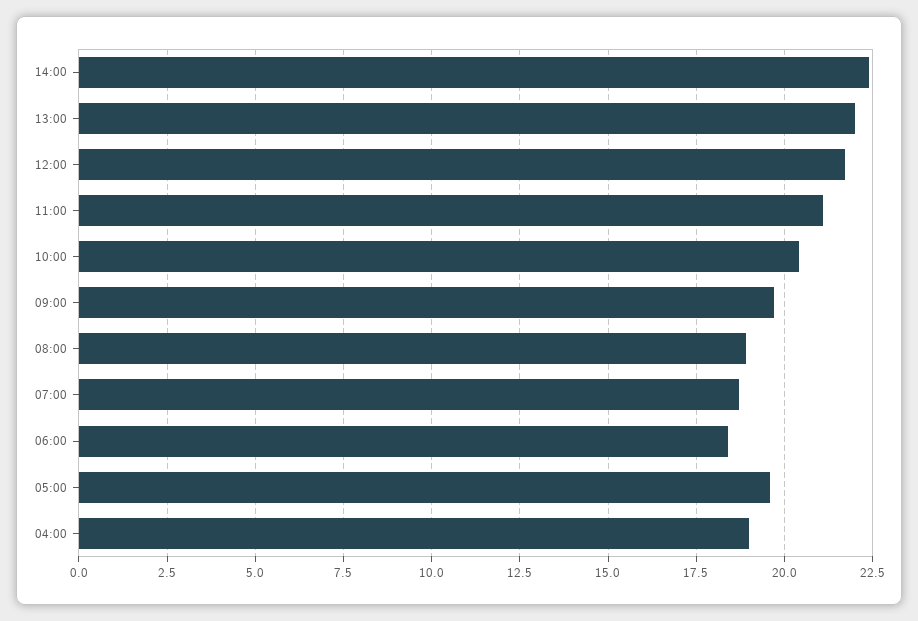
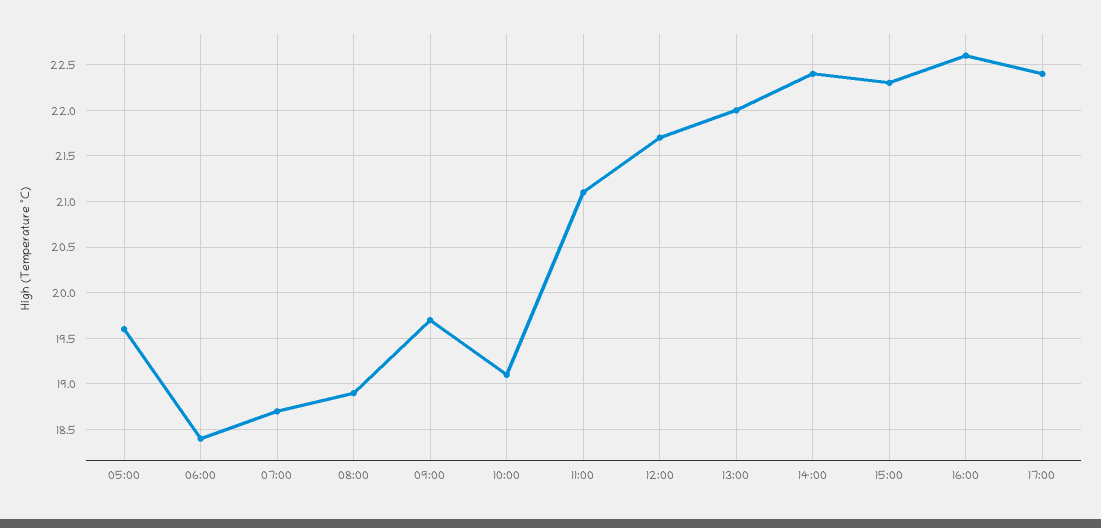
10:00: 20.5 -> 19.1
04:00: 19 -> none
15:00: none -> 22.3
16:00: none -> 22.6
17:00: none -> 22.4

